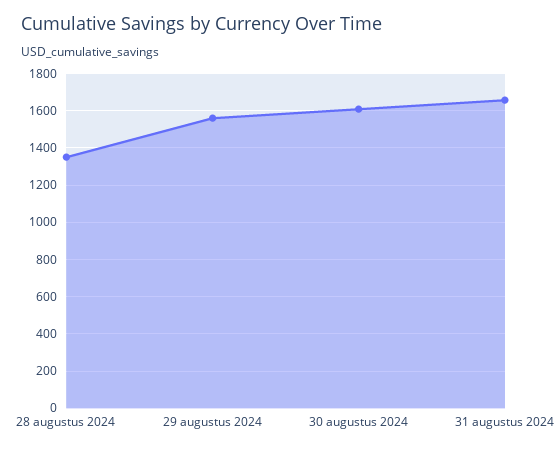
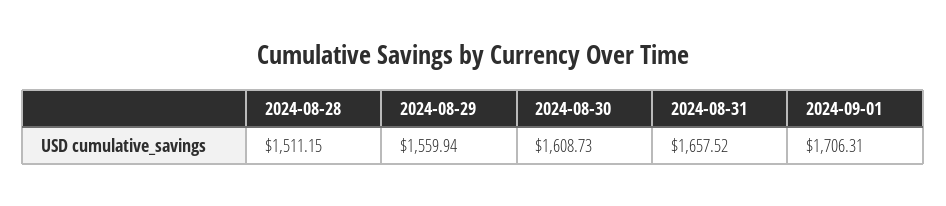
28 augustus 2024: 1350 -> 1511.15
2024-09-01: none -> 1706.31

